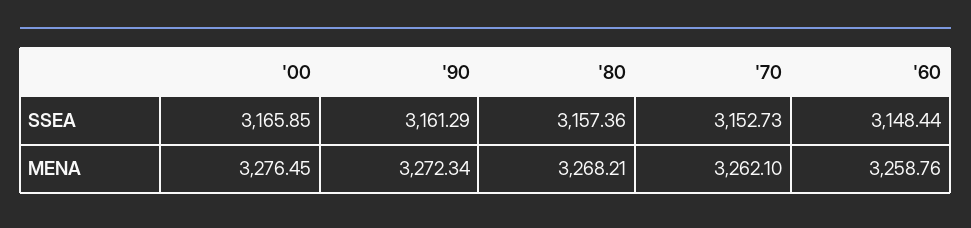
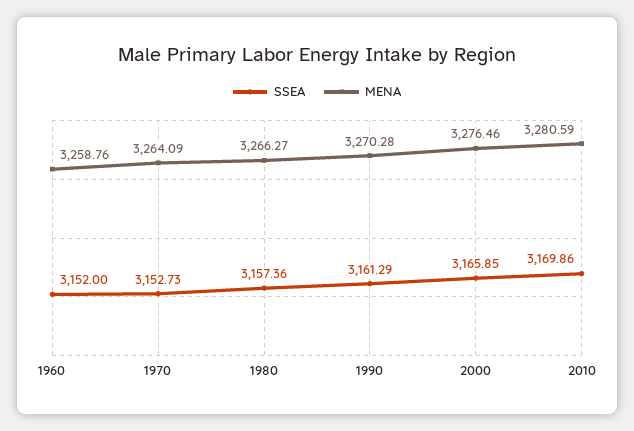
SSEA, '60: 3148.44 -> 3152
MENA, '00: 3276.45 -> 3276.46
MENA, '90: 3272.34 -> 3270.28
MENA, '80: 3268.21 -> 3266.27
MENA, '70: 3262.1 -> 3264.09
SSEA, 2010: none -> 3169.86
MENA, 2010: none -> 3280.59

